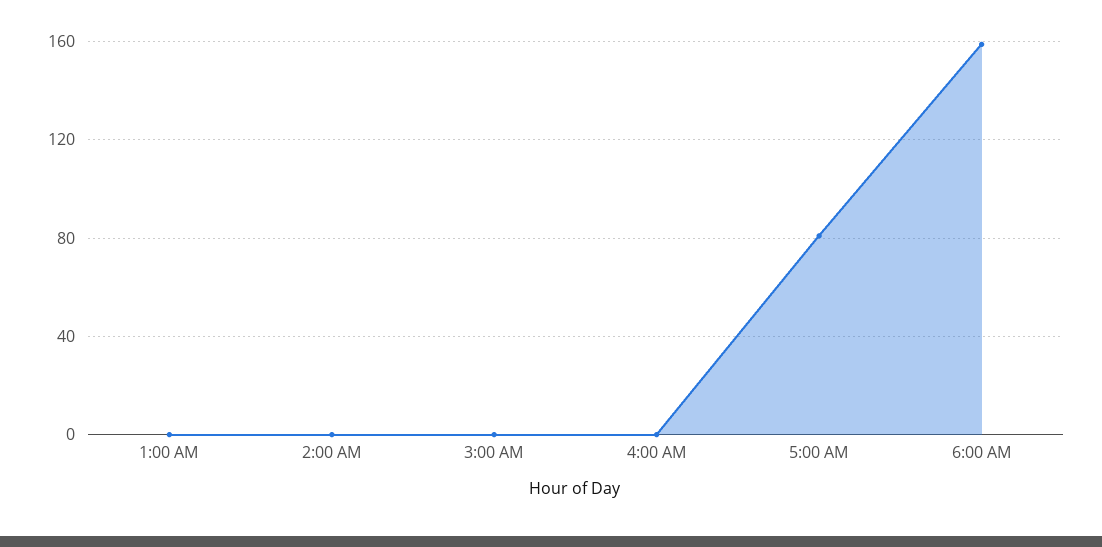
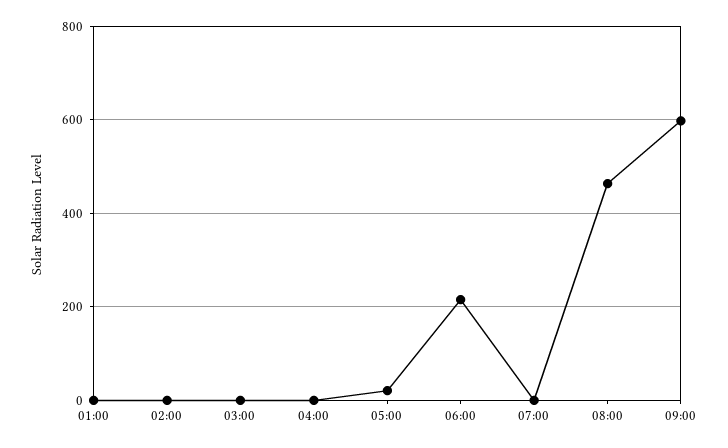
5:00 AM: 80 -> 20
6:00 AM: 160 -> 220
07:00: none -> 0
08:00: none -> 460
09:00: none -> 600

